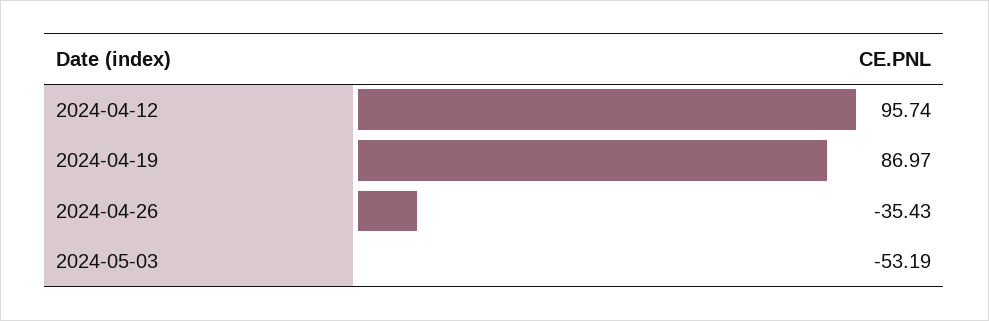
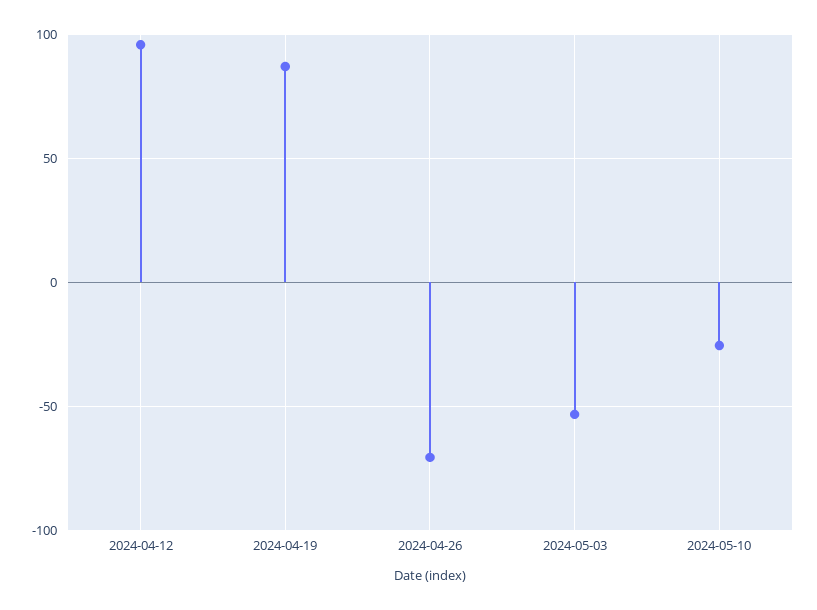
2024-04-26: -35.43 -> -70
2024-05-10: none -> -25

